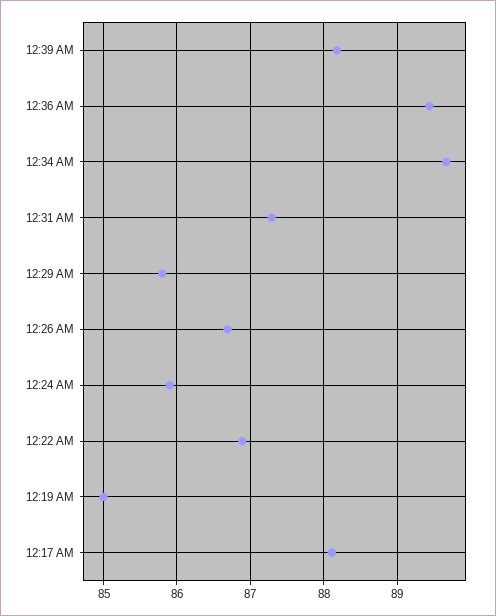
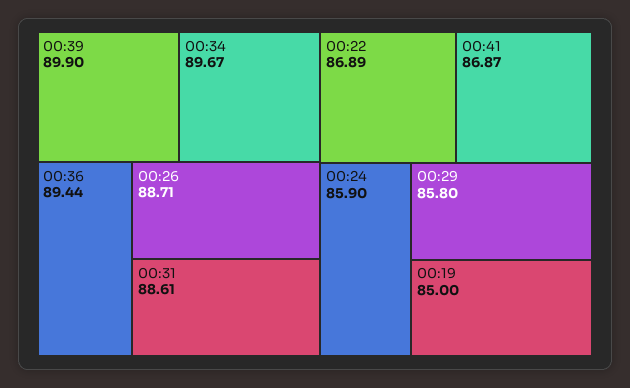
12:39 AM: 88.2 -> 89.9
12:31 AM: 87.3 -> 88.61
12:26 AM: 86.7 -> 88.71
12:17 AM: 88.1 -> none
00:41: none -> 86.87

